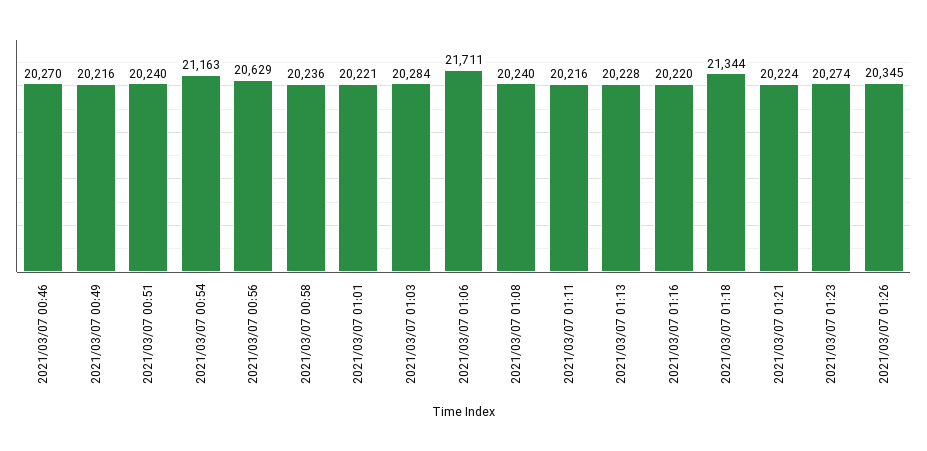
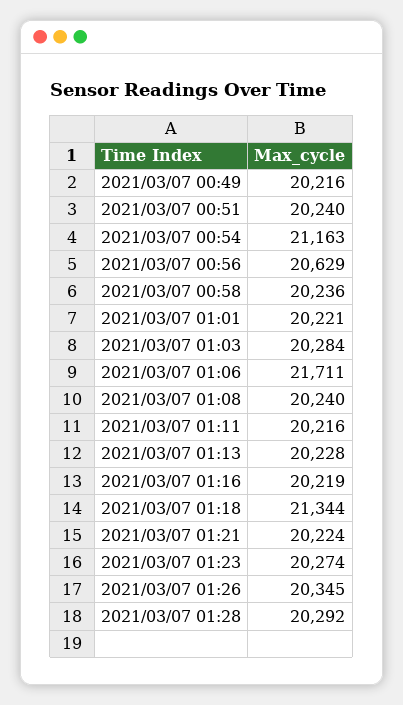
2021/03/07 00:46: 20270 -> none
2021/03/07 01:16: 20220 -> 20219
2021/03/07 01:28: none -> 20292

